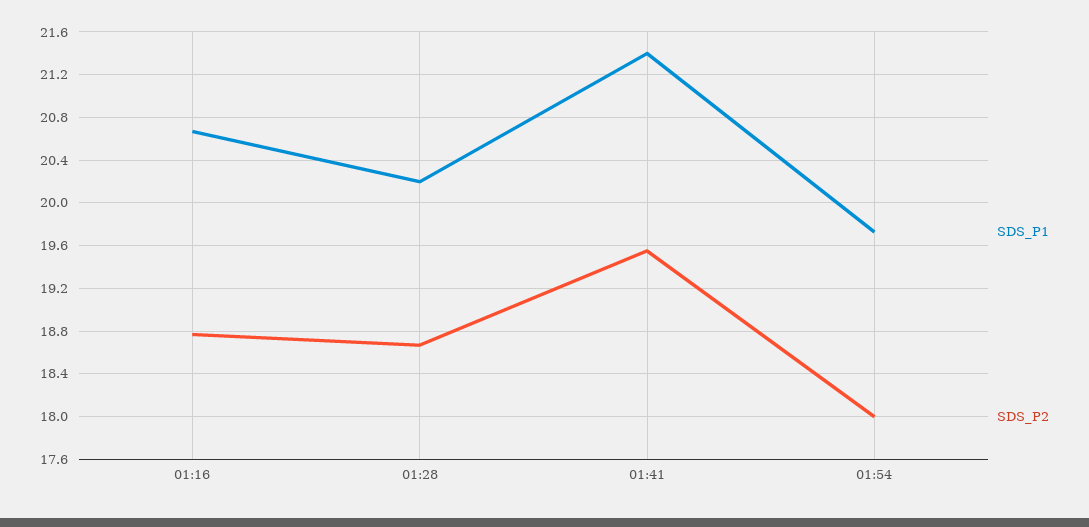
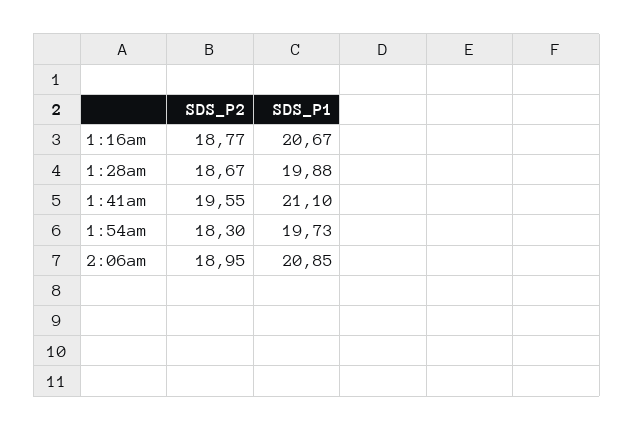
SDS_P1, 01:28: 20.2 -> 19.88
SDS_P1, 01:41: 21.4 -> 21.1
SDS_P2, 01:54: 18 -> 18.3
SDS_P2, 2:06am: none -> 18.95
SDS_P1, 2:06am: none -> 20.85

